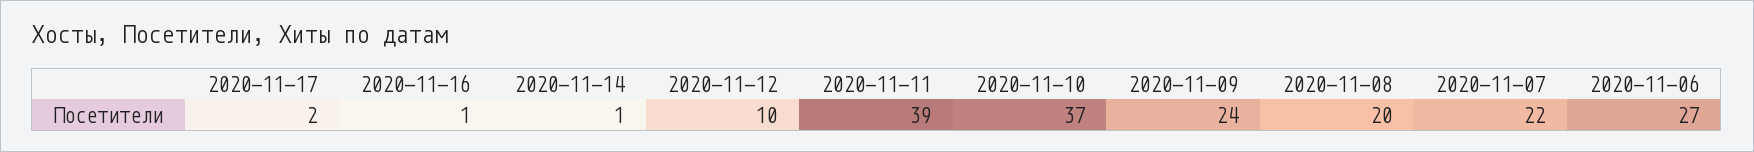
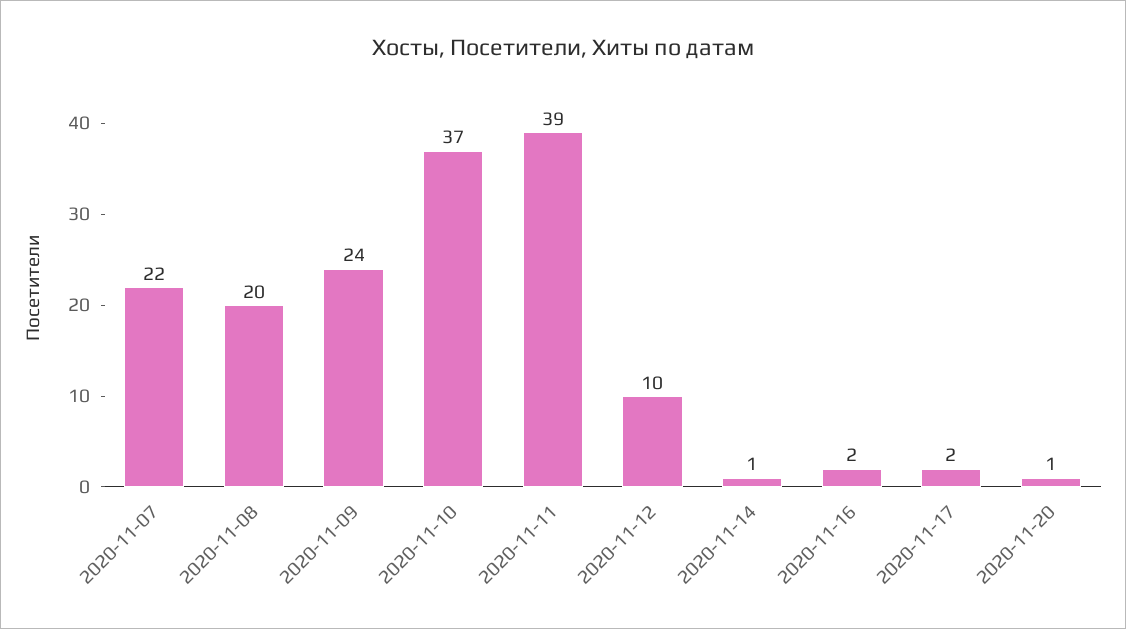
2020-11-16: 1 -> 2
2020-11-06: 27 -> none
2020-11-20: none -> 1

